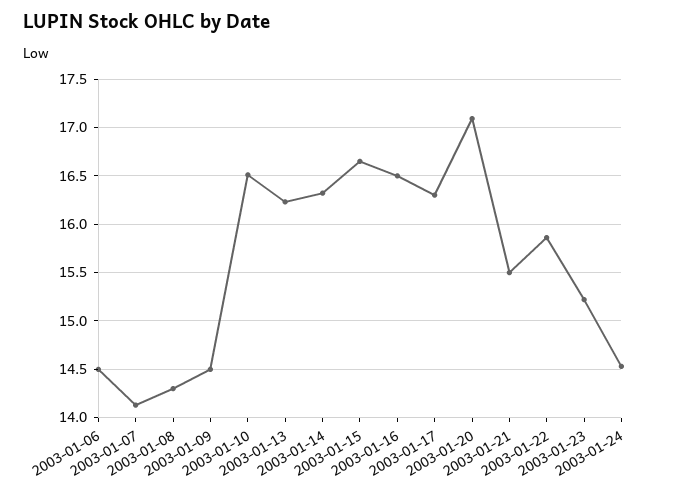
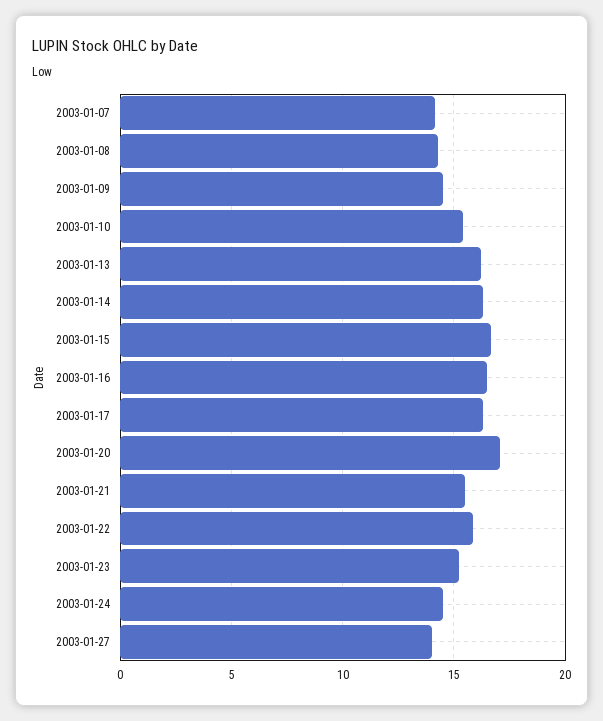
2003-01-06: 14.5 -> none
2003-01-10: 16.5 -> 15.5
2003-01-27: none -> 14

